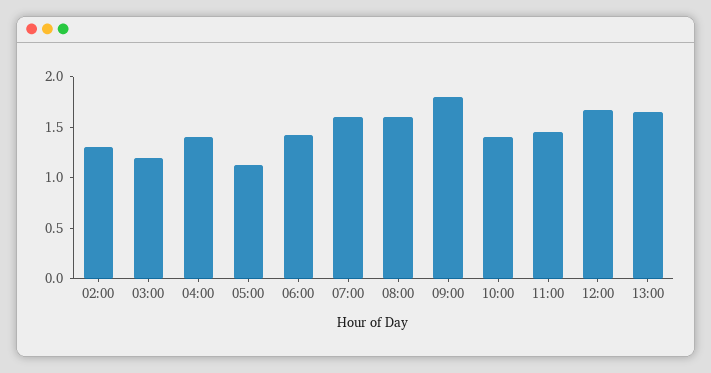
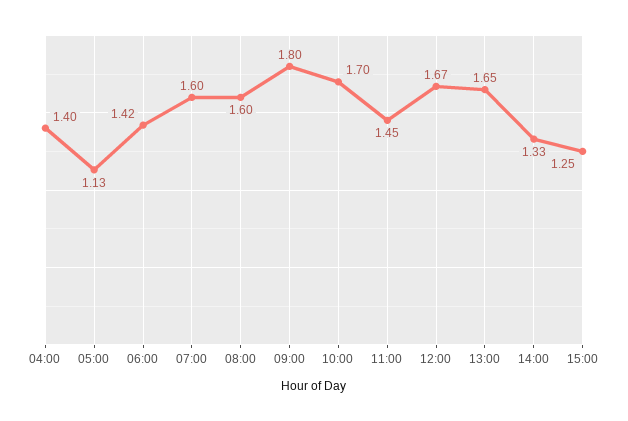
02:00: 1.3 -> none
03:00: 1.2 -> none
10:00: 1.4 -> 1.7
14:00: none -> 1.33
15:00: none -> 1.25

